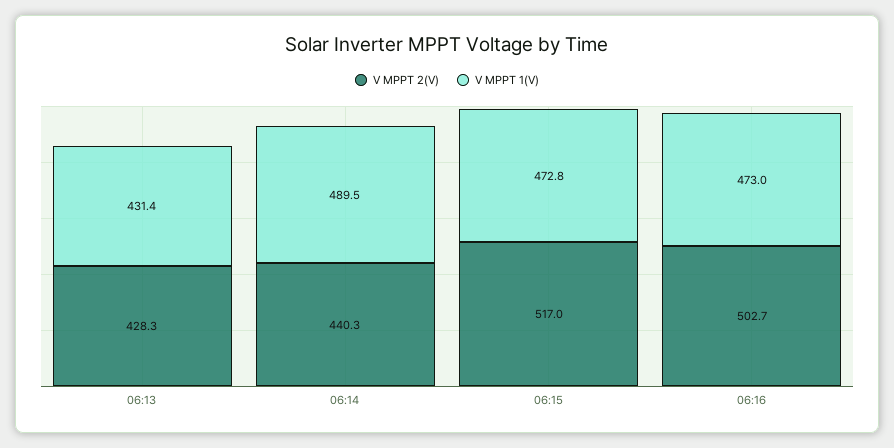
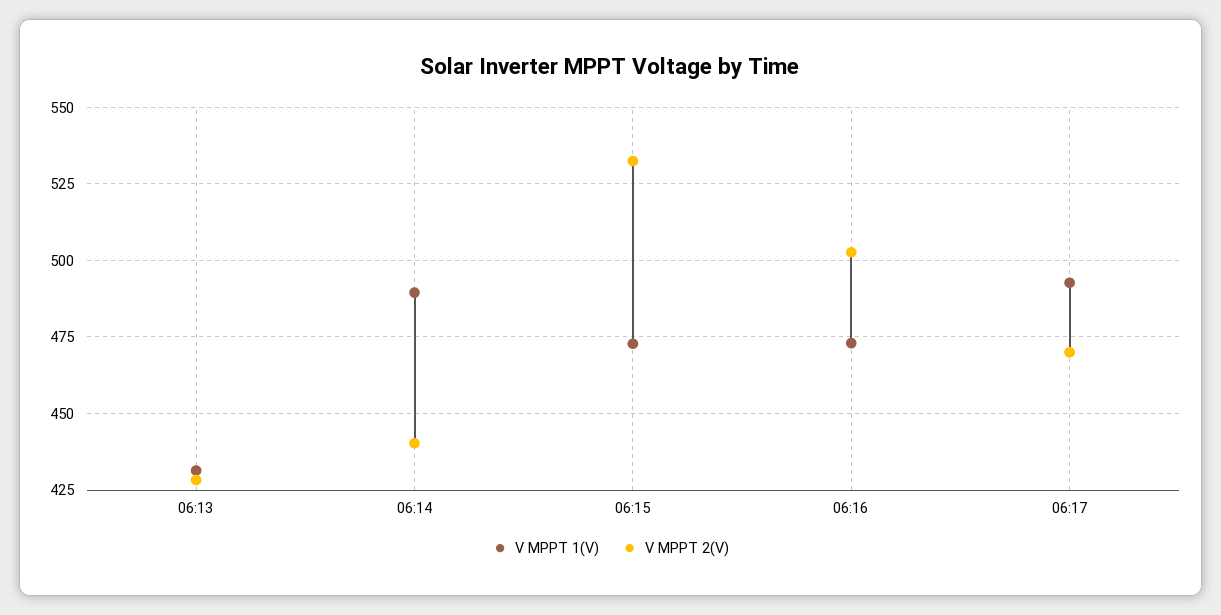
V MPPT 2(V), 06:15: 517 -> 532.5
V MPPT 1(V), 06:17: none -> 492.5
V MPPT 2(V), 06:17: none -> 470

